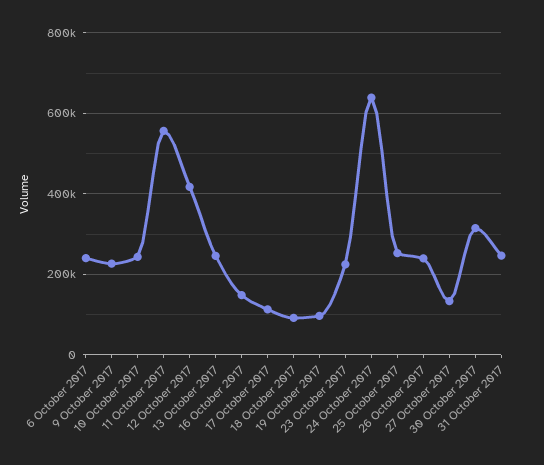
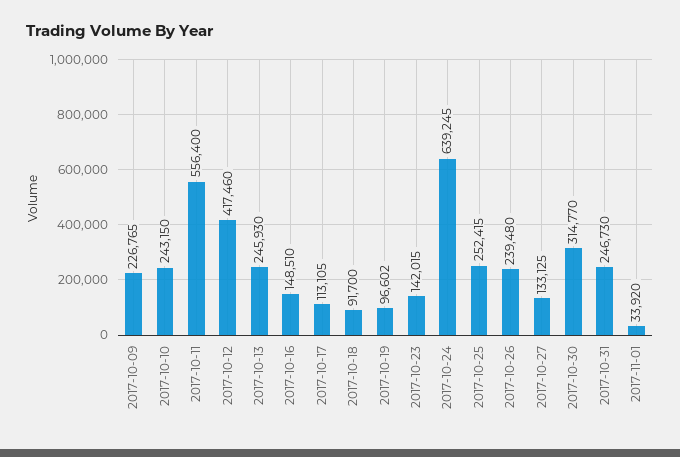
6 October 2017: 240000 -> none
23 October 2017: 220000 -> 142015
2017-11-01: none -> 33920

